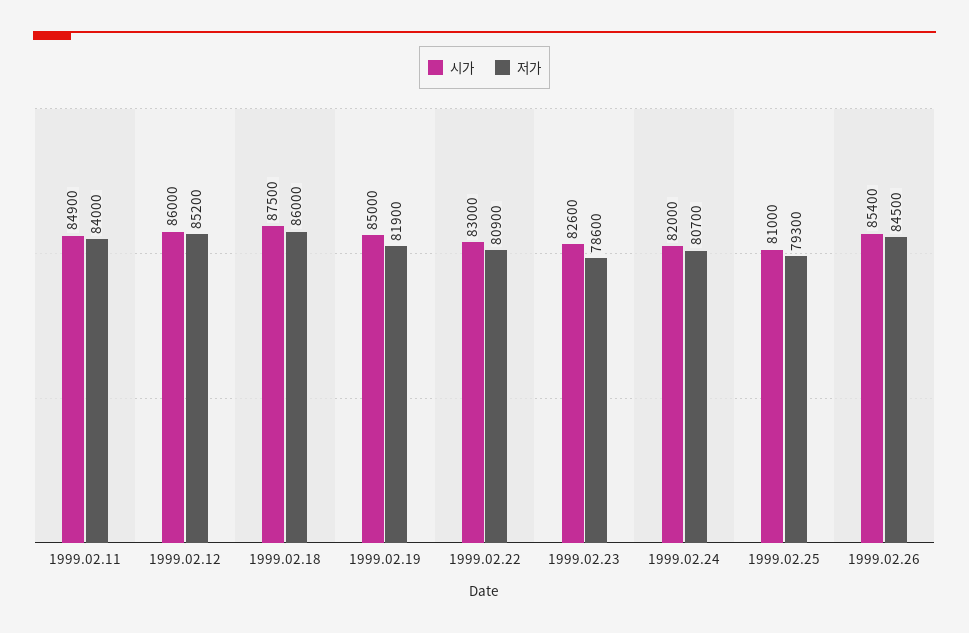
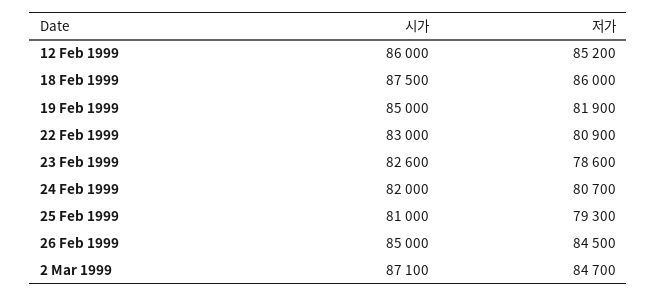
시가, 1999.02.11: 84900 -> none
저가, 1999.02.11: 84000 -> none
시가, 1999.02.26: 85400 -> 85000
시가, 2 Mar 1999: none -> 87100
저가, 2 Mar 1999: none -> 84700

